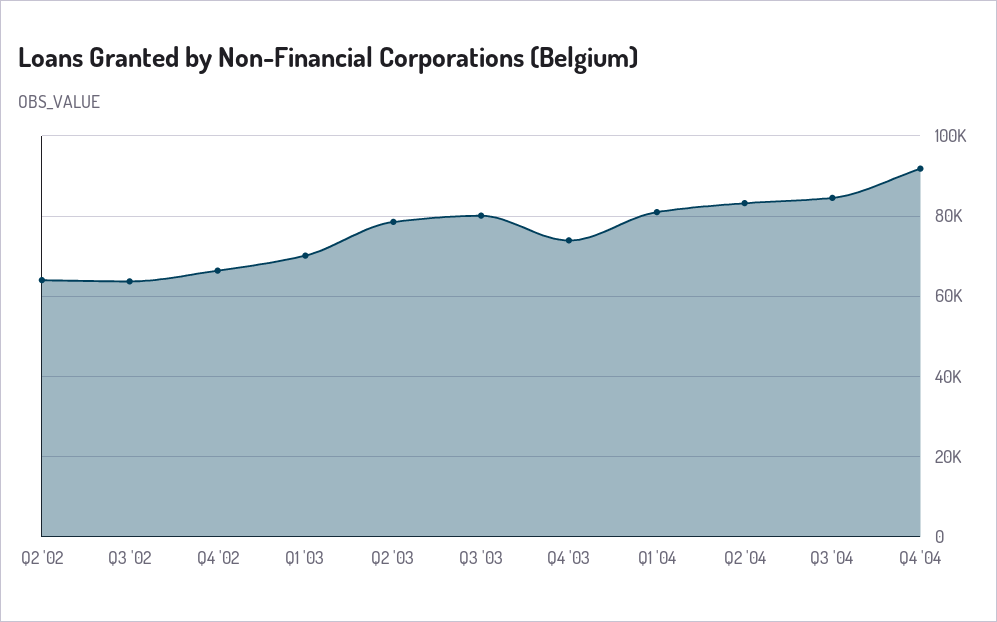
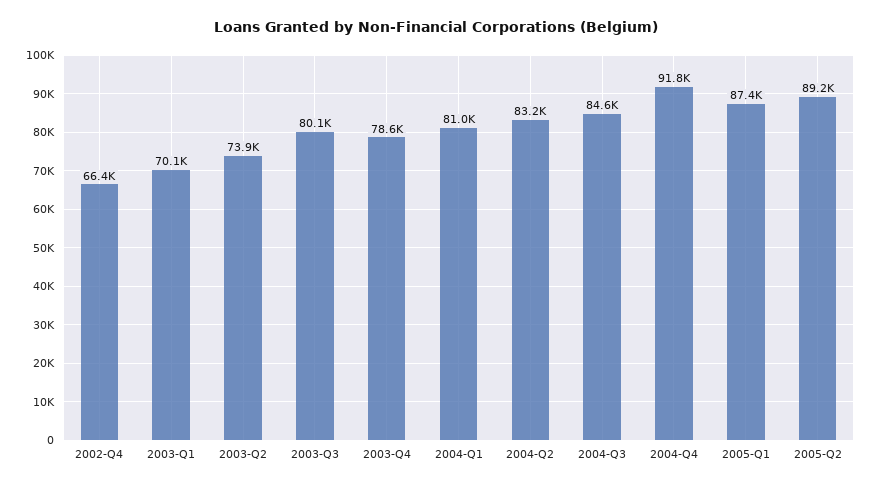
Q2 '02: 64000 -> none
Q3 '02: 64000 -> none
Q2 '03: 78000 -> 73900
Q4 '03: 74000 -> 78600
2005-Q1: none -> 87400
2005-Q2: none -> 89200

